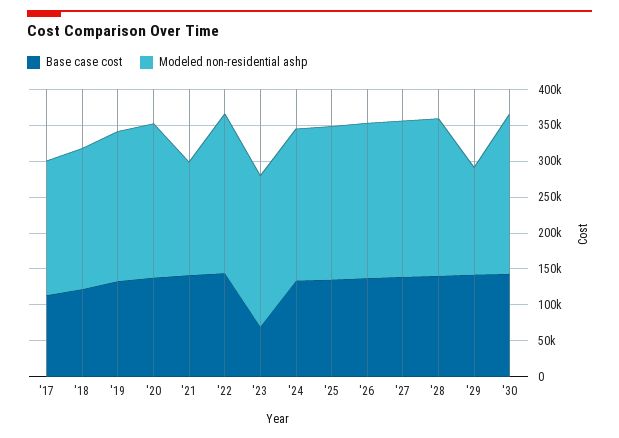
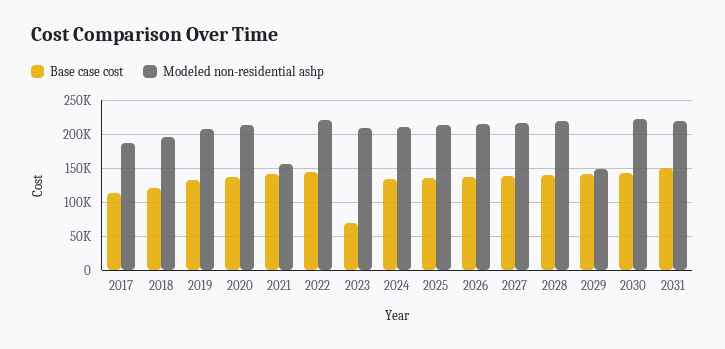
Base case cost, 2031: none -> 150000
Modeled non-residential ashp, 2031: none -> 220000

